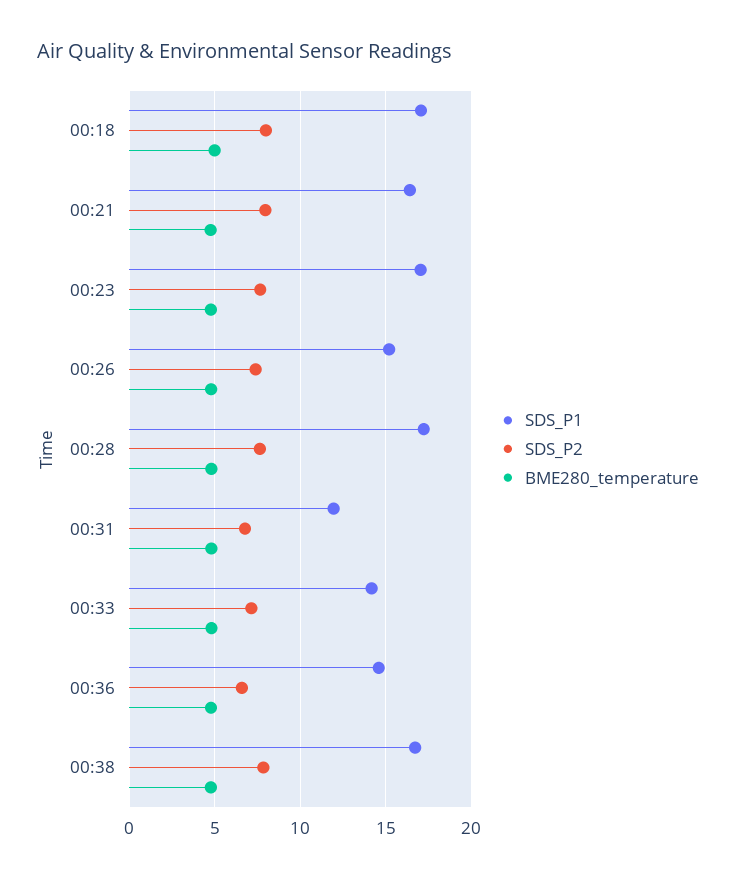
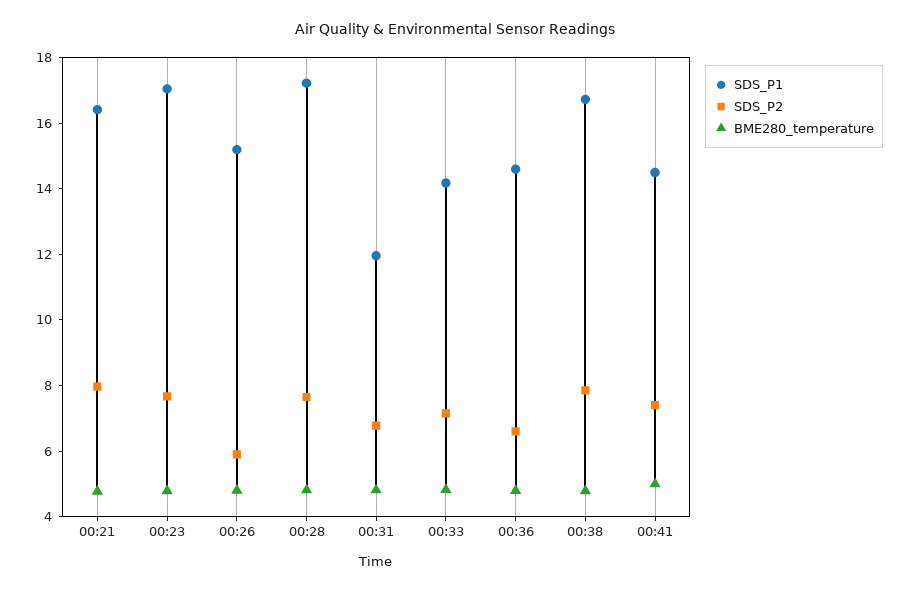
SDS_P1, 00:18: 17 -> none
SDS_P2, 00:18: 8 -> none
BME280_temperature, 00:18: 5 -> none
SDS_P2, 00:26: 7.5 -> 6
SDS_P1, 00:41: none -> 14.5
SDS_P2, 00:41: none -> 7.5
BME280_temperature, 00:41: none -> 5

